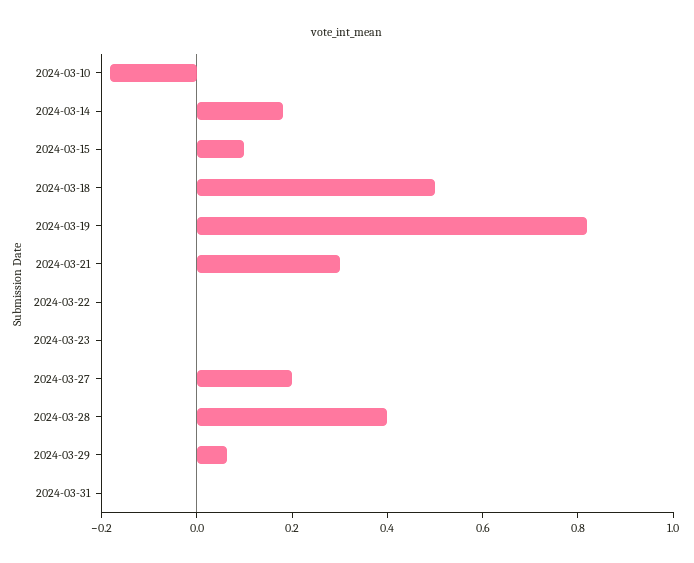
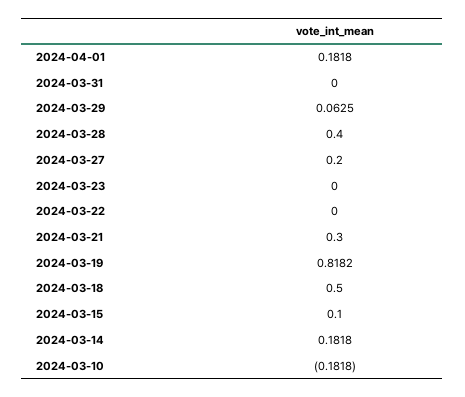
2024-04-01: none -> 0.1818

